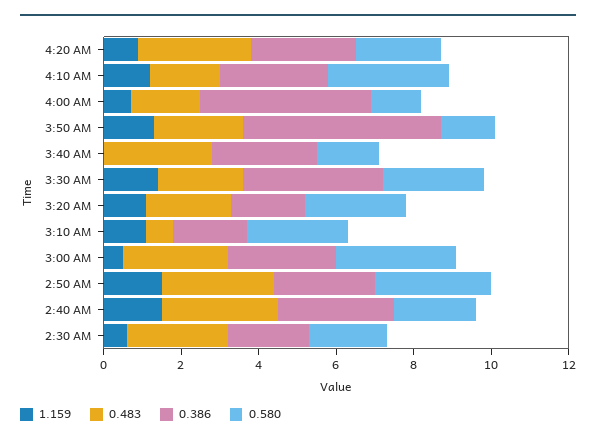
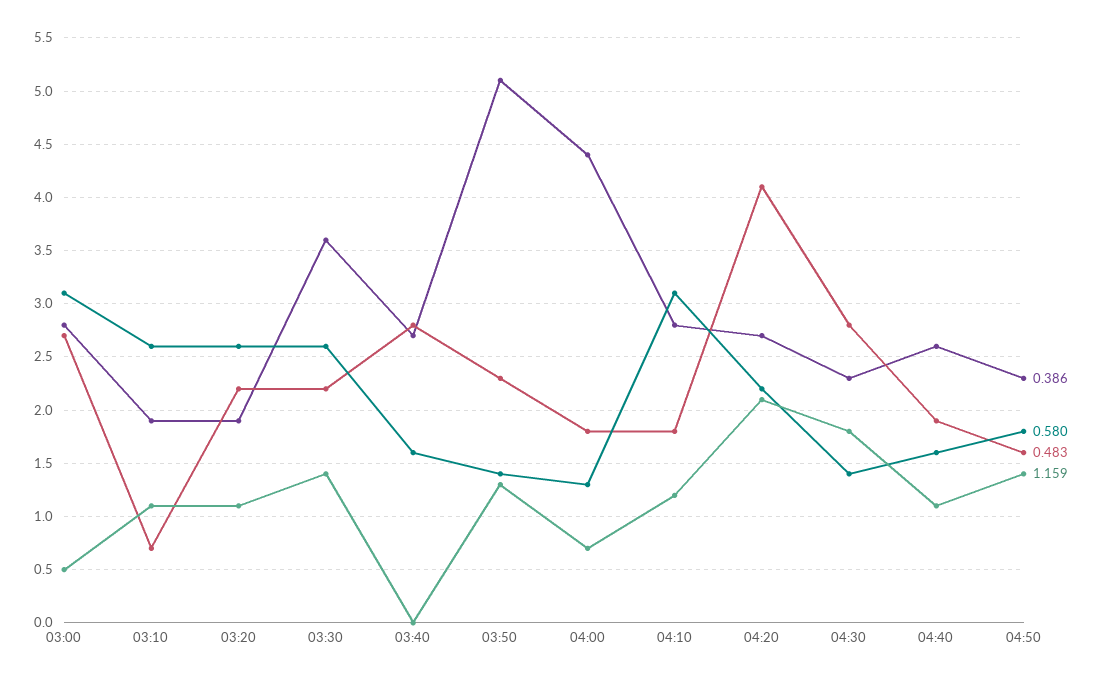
1.159, 4:20 AM: 1 -> 2.1
0.483, 4:20 AM: 3 -> 4.1
1.159, 2:50 AM: 1.5 -> none
0.483, 2:50 AM: 3 -> none
0.386, 2:50 AM: 2.5 -> none
0.580, 2:50 AM: 3 -> none
1.159, 2:40 AM: 1.5 -> none
0.483, 2:40 AM: 3 -> none
0.386, 2:40 AM: 3 -> none
0.580, 2:40 AM: 2 -> none
1.159, 2:30 AM: 0.5 -> none
0.483, 2:30 AM: 2.5 -> none
0.386, 2:30 AM: 2 -> none
0.580, 2:30 AM: 2 -> none
0.386, 04:30: none -> 2.3
0.580, 04:30: none -> 1.4
0.483, 04:30: none -> 2.8
1.159, 04:30: none -> 1.8
0.386, 04:40: none -> 2.6
0.580, 04:40: none -> 1.6
0.483, 04:40: none -> 1.9
1.159, 04:40: none -> 1.1
0.386, 04:50: none -> 2.3
0.580, 04:50: none -> 1.8
0.483, 04:50: none -> 1.6
1.159, 04:50: none -> 1.4

